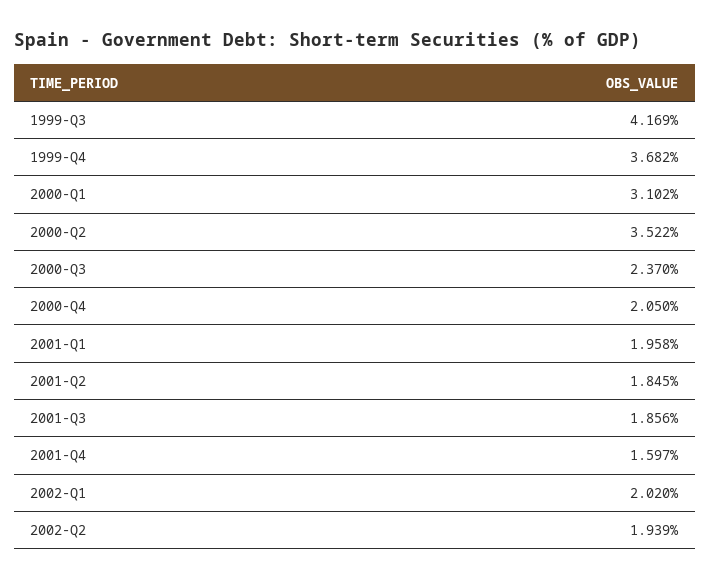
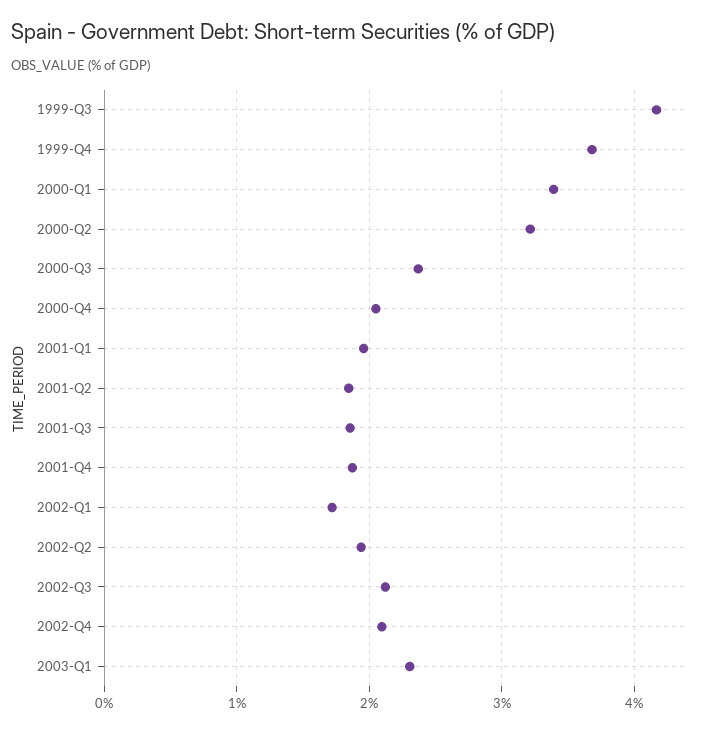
2000-Q1: 3.102 -> 3.4
2000-Q2: 3.522 -> 3.2
2001-Q4: 1.597 -> 1.9
2002-Q1: 2.02 -> 1.7
2002-Q3: none -> 2.1
2002-Q4: none -> 2.1
2003-Q1: none -> 2.3

